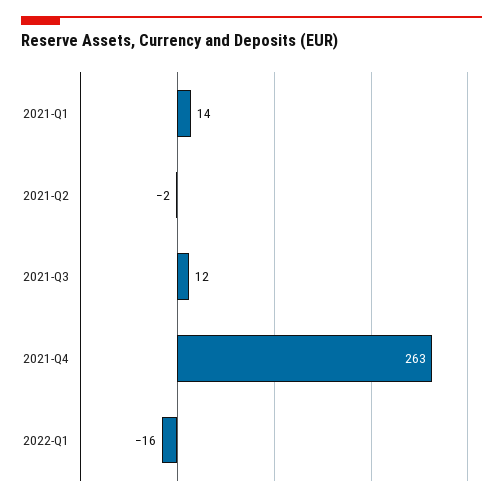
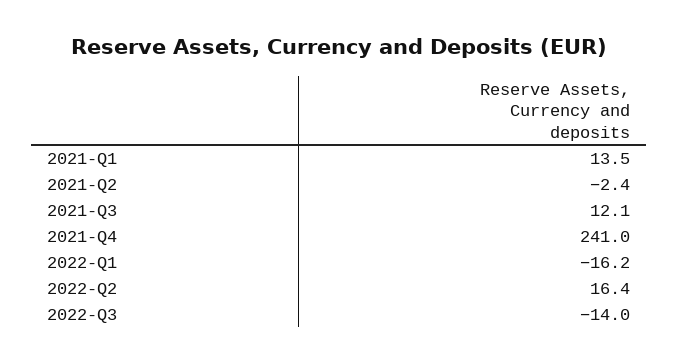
2021-Q4: 263 -> 241
2022-Q2: none -> 16.4
2022-Q3: none -> -14

